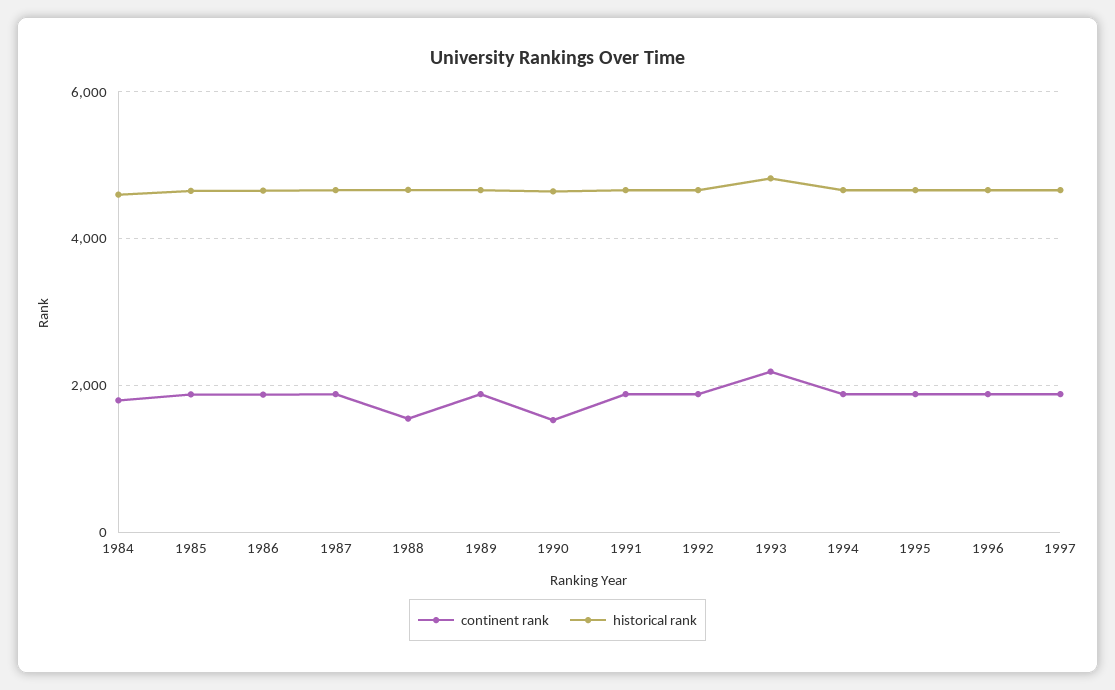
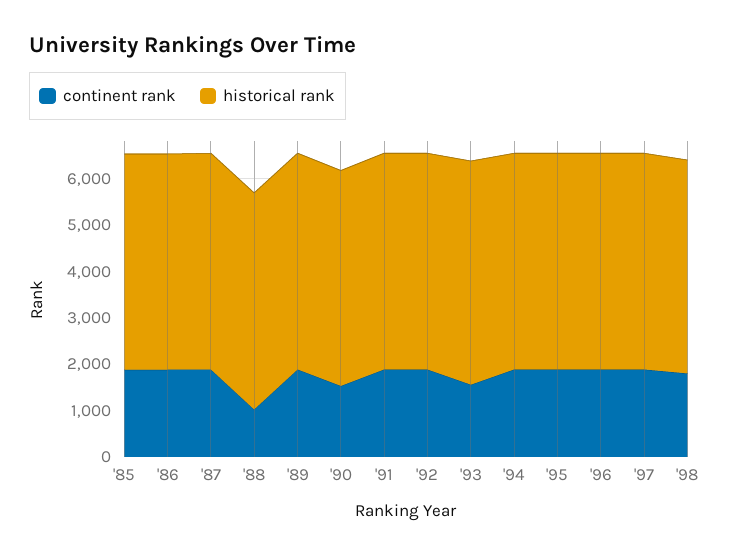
continent rank, 1984: 1800 -> none
historical rank, 1984: 4600 -> none
continent rank, 1988: 1600 -> 1000
continent rank, 1993: 2200 -> 1600
continent rank, '98: none -> 1800
historical rank, '98: none -> 4600

